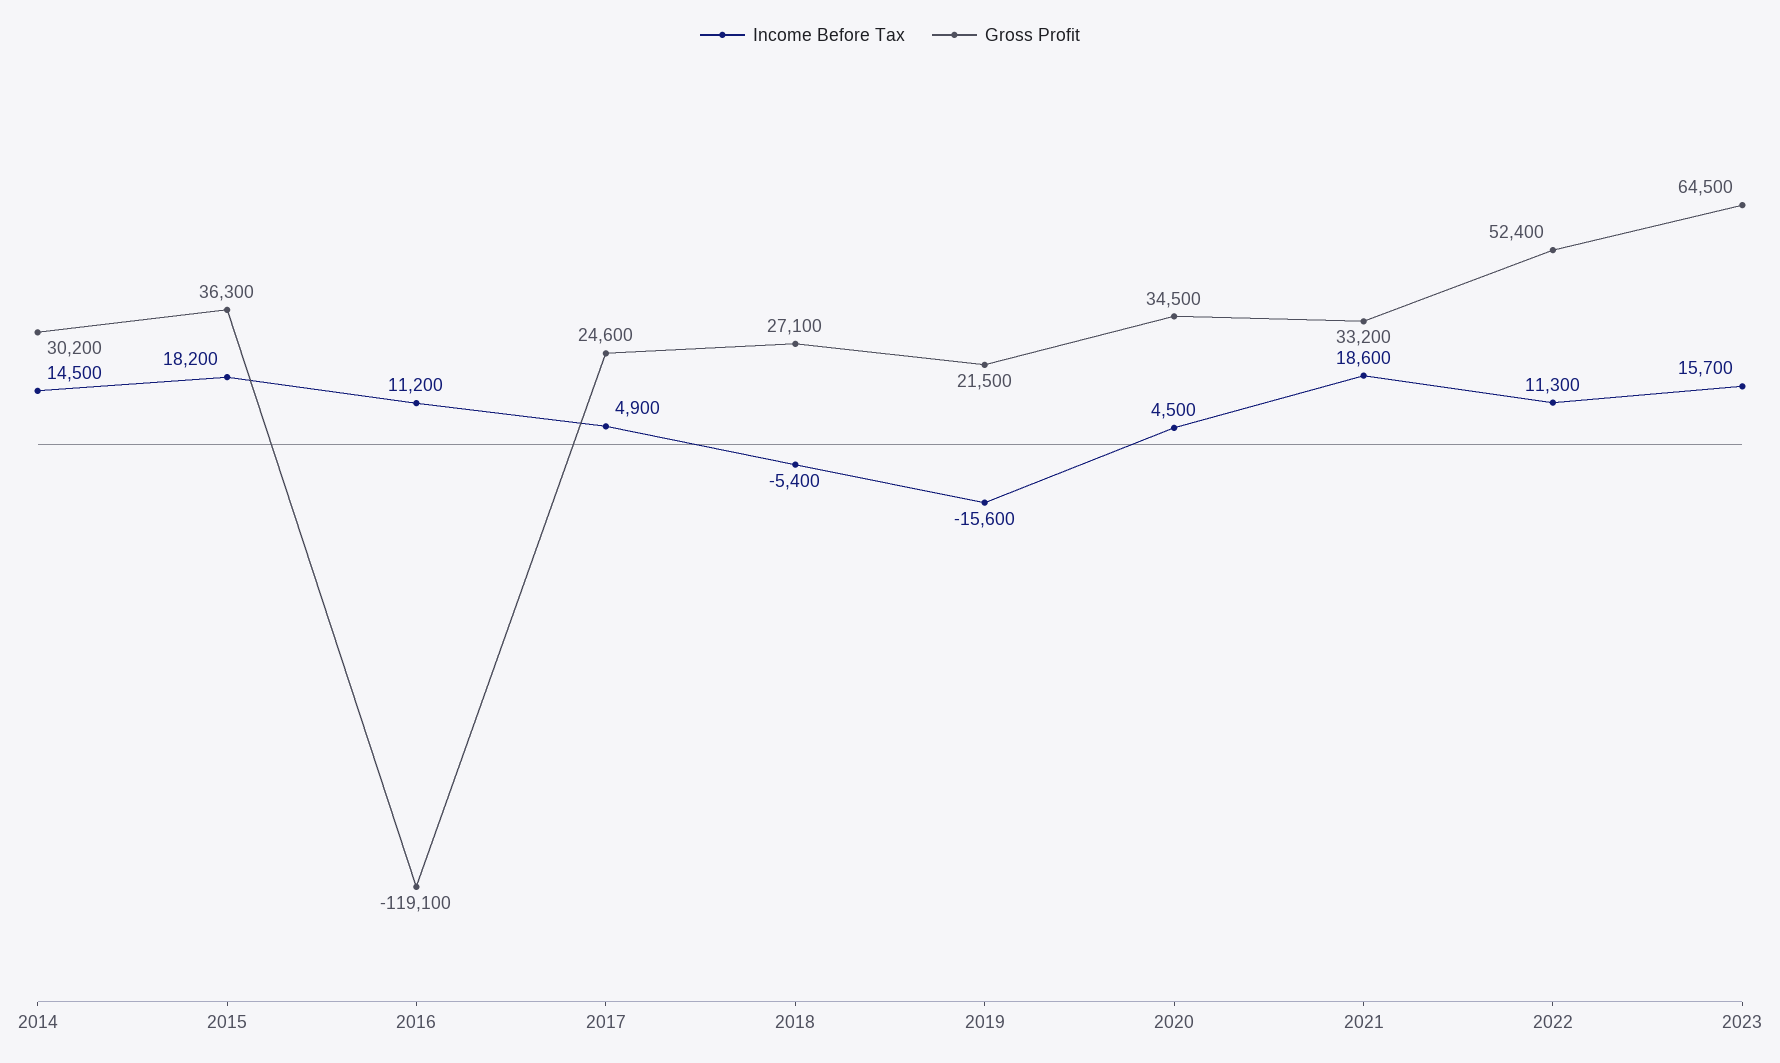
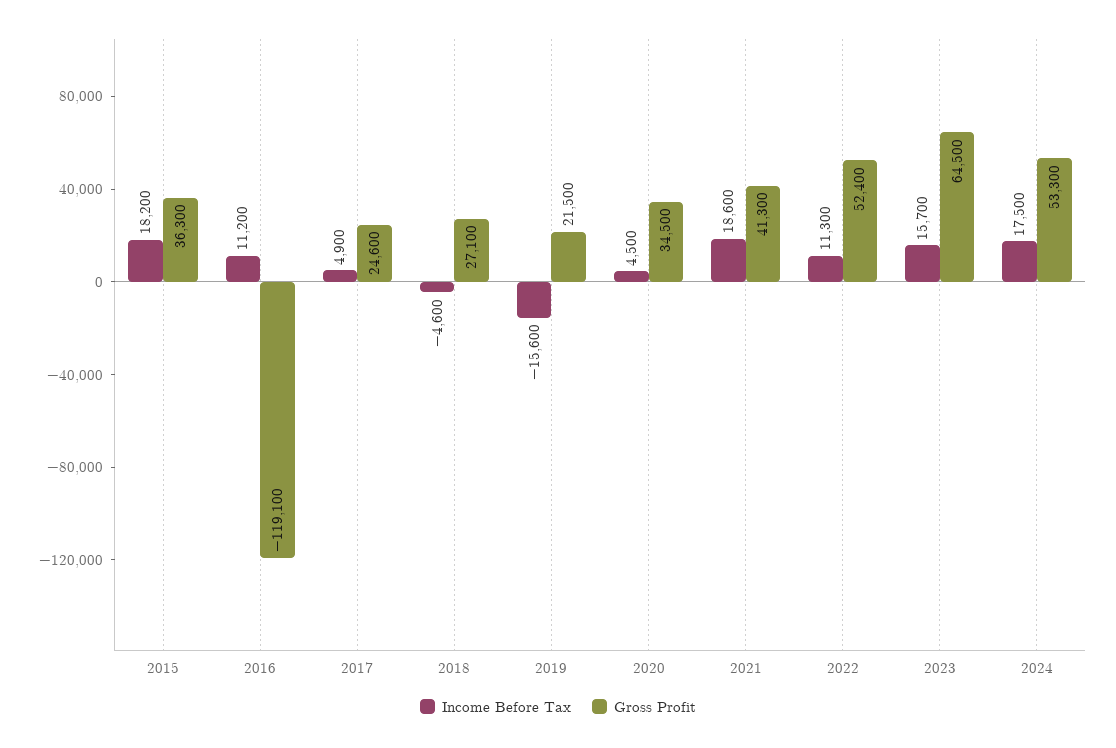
Income Before Tax, 2014: 14500 -> none
Gross Profit, 2014: 30200 -> none
Income Before Tax, 2018: -5400 -> -4600
Gross Profit, 2021: 33200 -> 41300
Income Before Tax, 2024: none -> 17500
Gross Profit, 2024: none -> 53300

